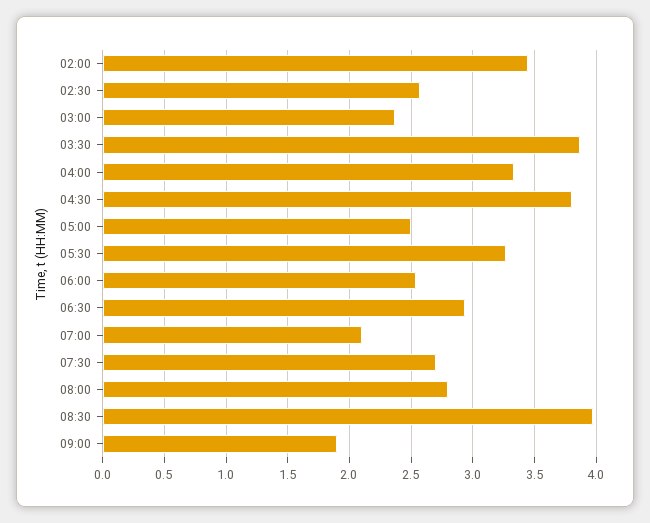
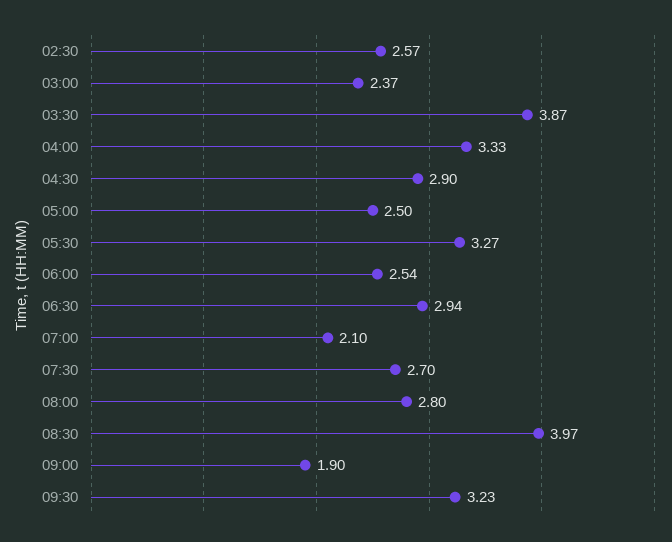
02:00: 3.45 -> none
04:30: 3.8 -> 2.9
09:30: none -> 3.23

